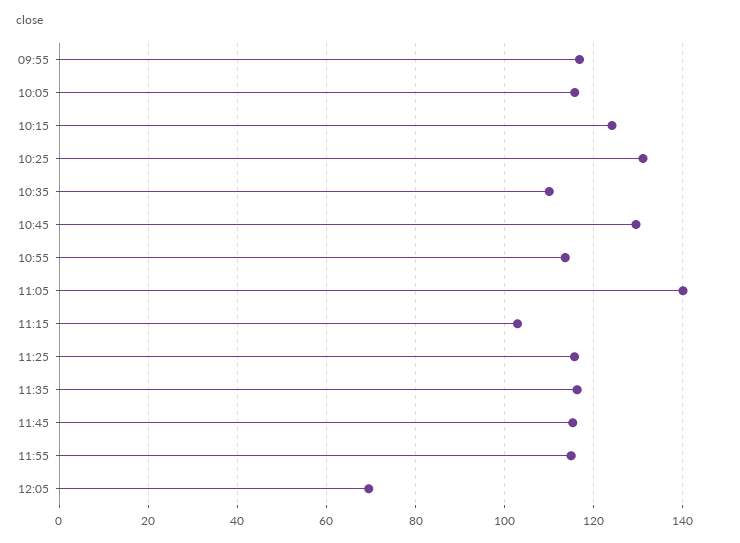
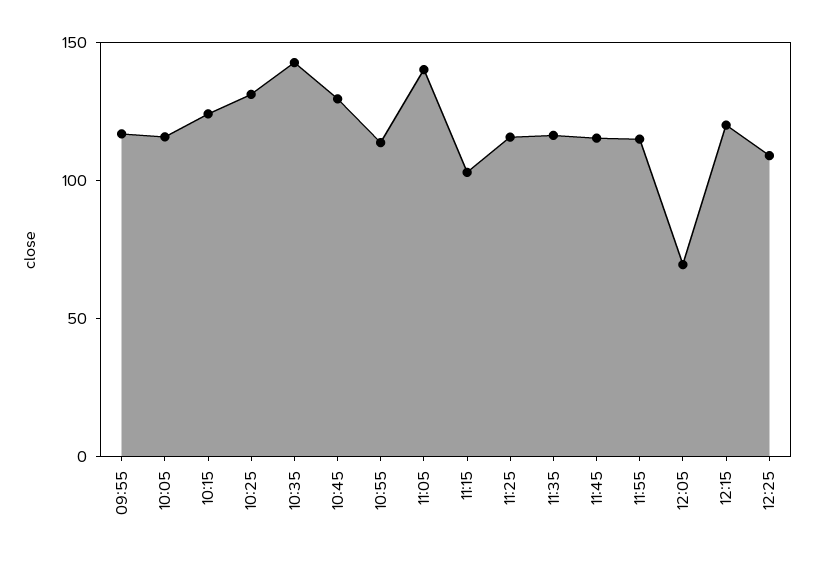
10:35: 110 -> 140
12:15: none -> 120
12:25: none -> 110

